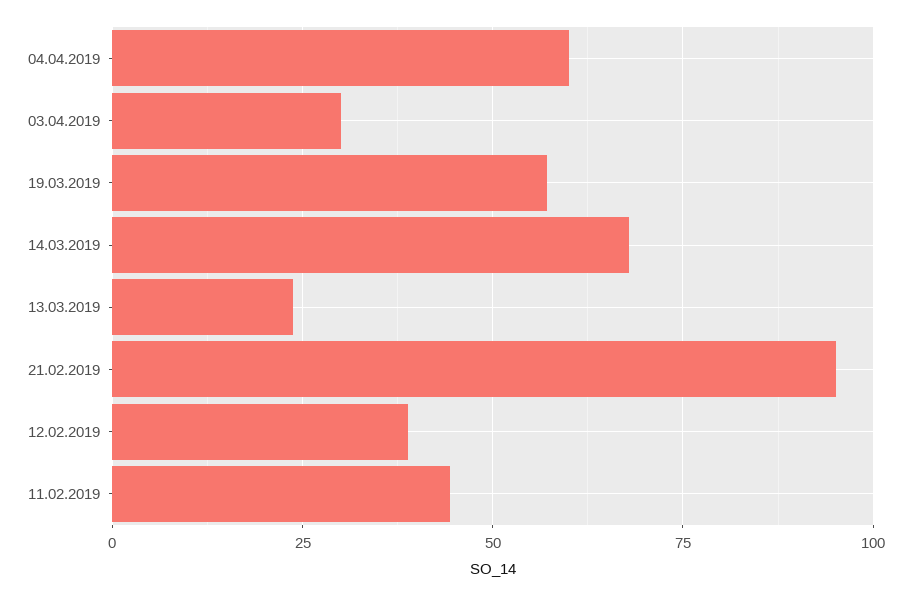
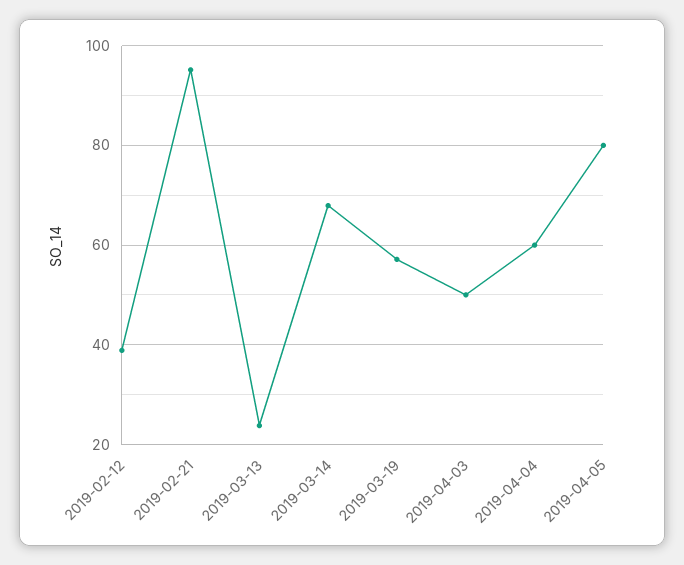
03.04.2019: 30 -> 50
11.02.2019: 45 -> none
2019-04-05: none -> 80

